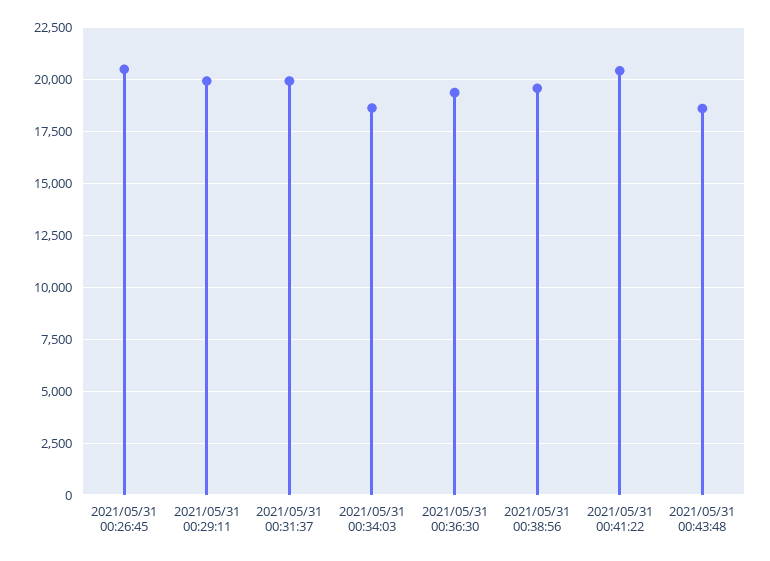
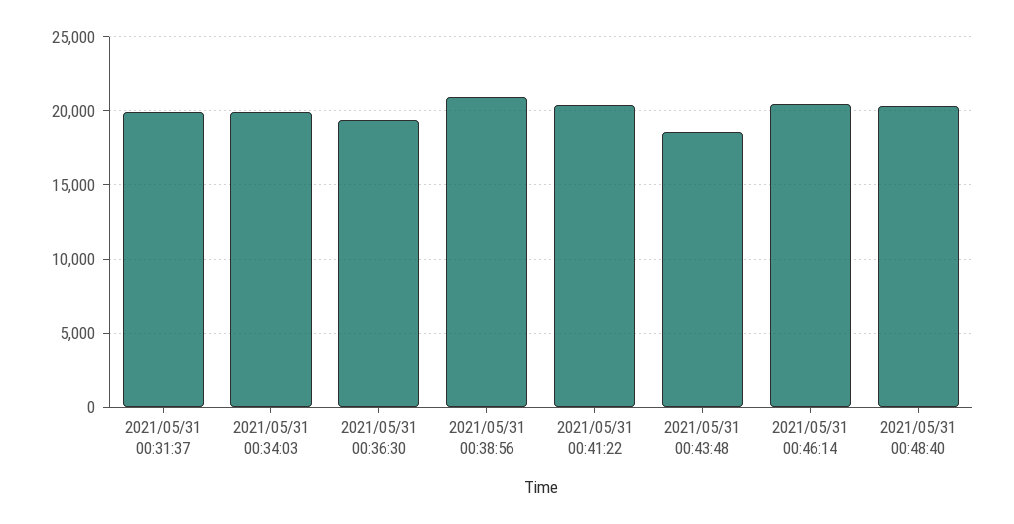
2021/05/31 00:26:45: 20500 -> none
2021/05/31 00:29:11: 20000 -> none
2021/05/31 00:34:03: 18500 -> 20000
2021/05/31 00:38:56: 19500 -> 21000
2021/05/31 00:46:14: none -> 20500
2021/05/31 00:48:40: none -> 20500

